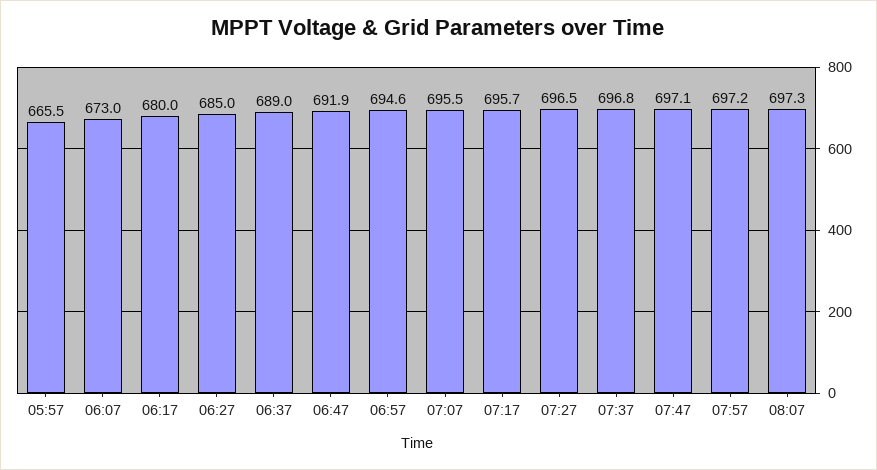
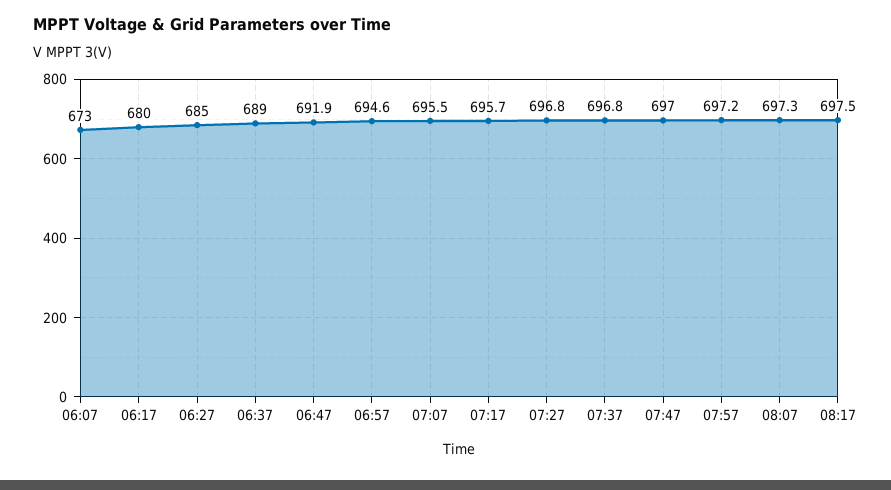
05:57: 665.5 -> none
07:27: 696.5 -> 696.8
07:47: 697.1 -> 697
08:17: none -> 697.5

